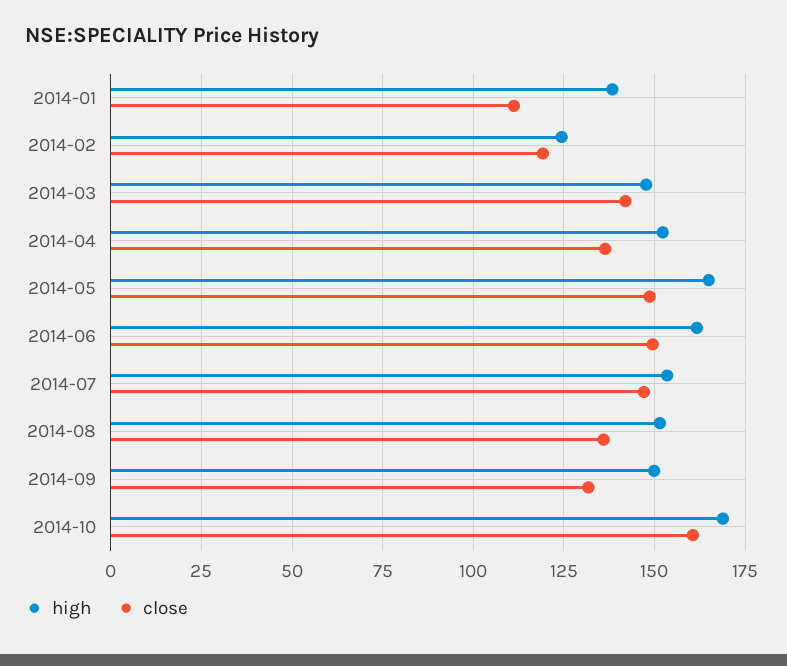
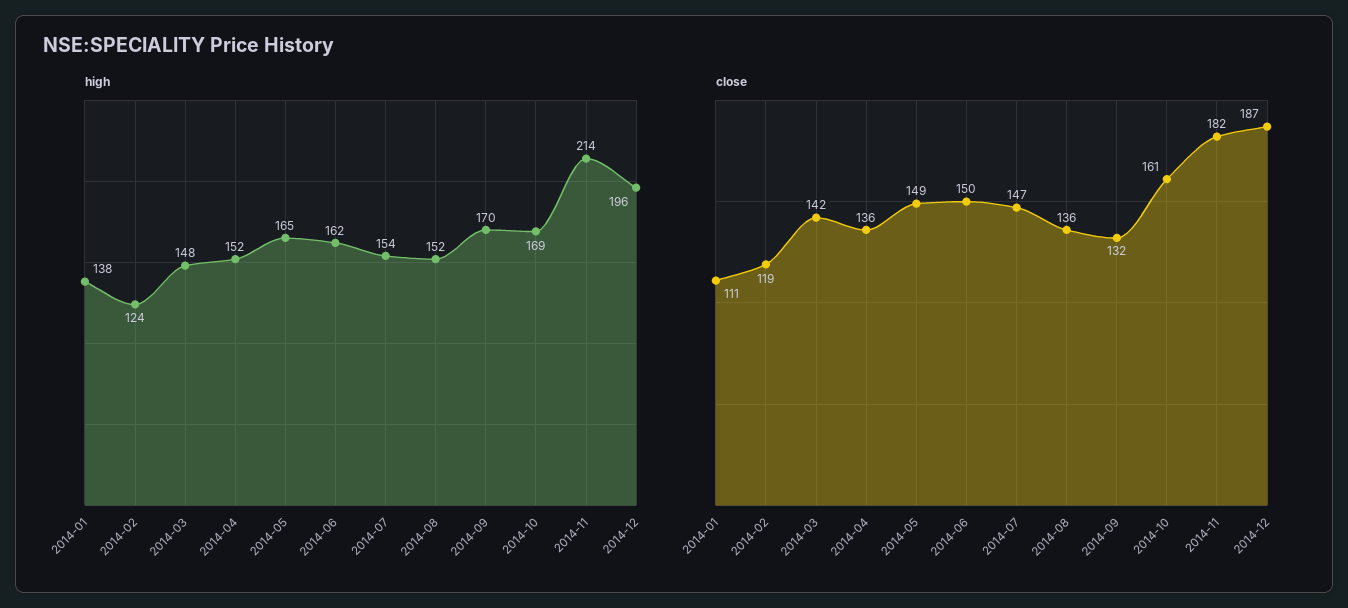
high, 2014-09: 150 -> 170
high, 2014-11: none -> 214
high, 2014-12: none -> 196
close, 2014-11: none -> 182
close, 2014-12: none -> 187

